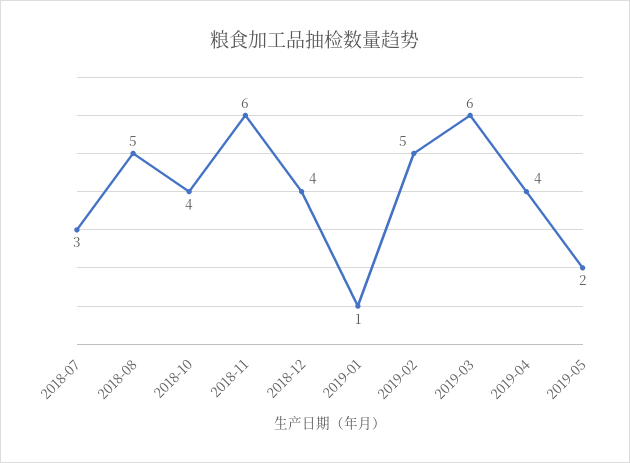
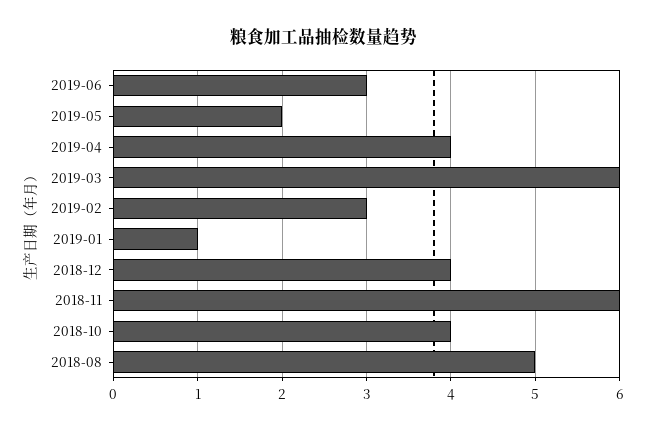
2018-07: 3 -> none
2019-02: 5 -> 3
2019-06: none -> 3

